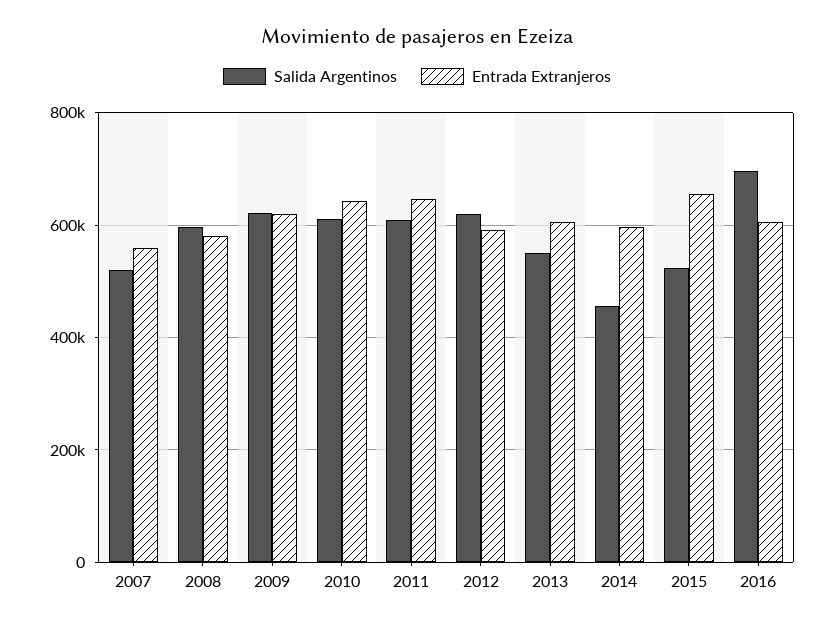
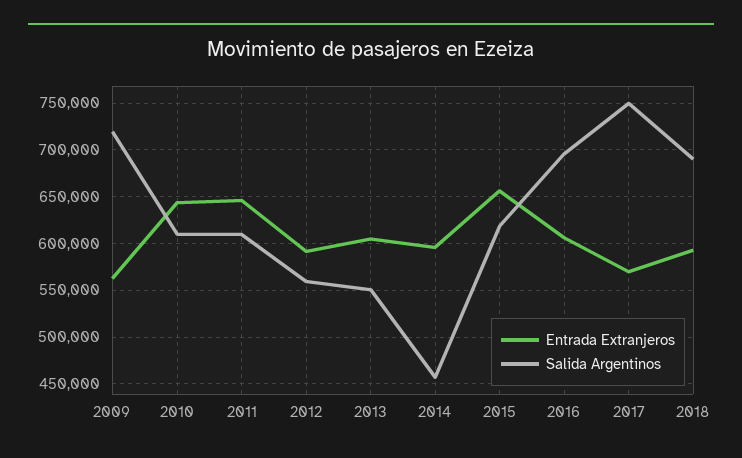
Salida Argentinos, 2007: 520000 -> none
Entrada Extranjeros, 2007: 560000 -> none
Salida Argentinos, 2008: 600000 -> none
Entrada Extranjeros, 2008: 580000 -> none
Salida Argentinos, 2009: 620000 -> 720000
Entrada Extranjeros, 2009: 620000 -> 560000
Salida Argentinos, 2012: 620000 -> 560000
Salida Argentinos, 2015: 520000 -> 620000
Entrada Extranjeros, 2017: none -> 570000
Salida Argentinos, 2017: none -> 750000
Entrada Extranjeros, 2018: none -> 590000
Salida Argentinos, 2018: none -> 690000

